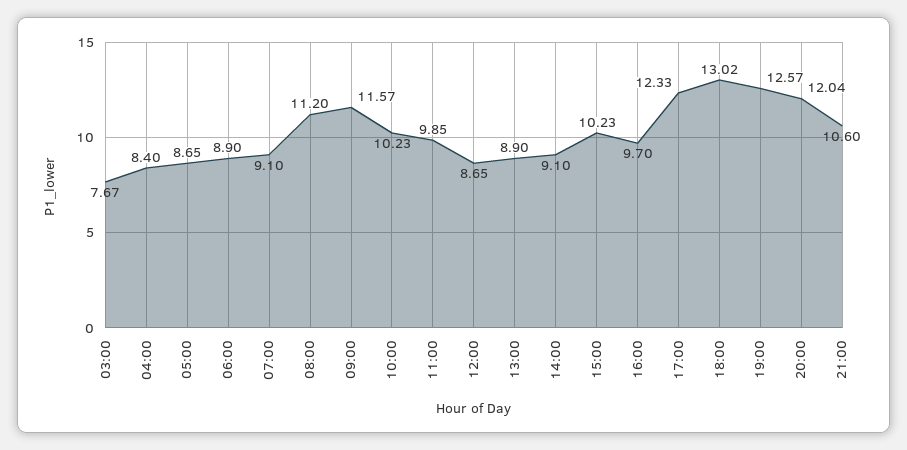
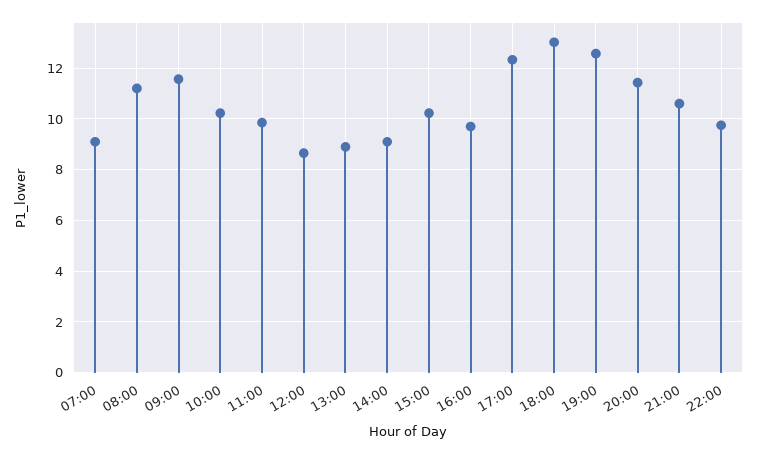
03:00: 7.67 -> none
04:00: 8.4 -> none
05:00: 8.65 -> none
06:00: 8.9 -> none
20:00: 12.04 -> 11.5
22:00: none -> 9.75

